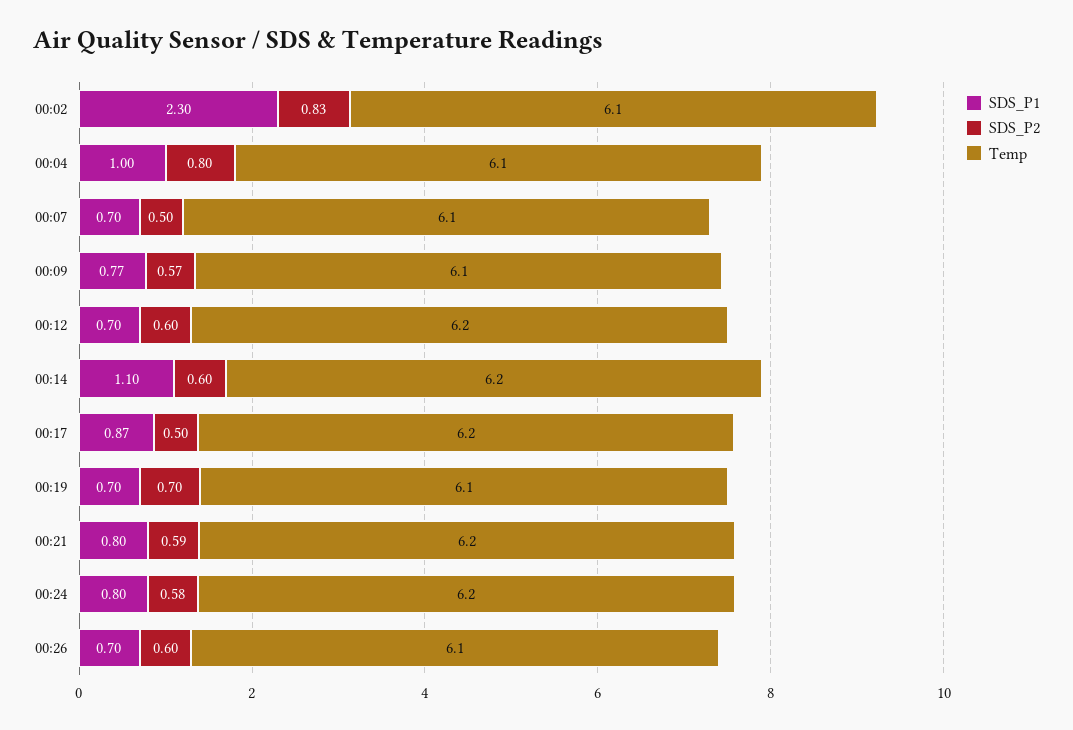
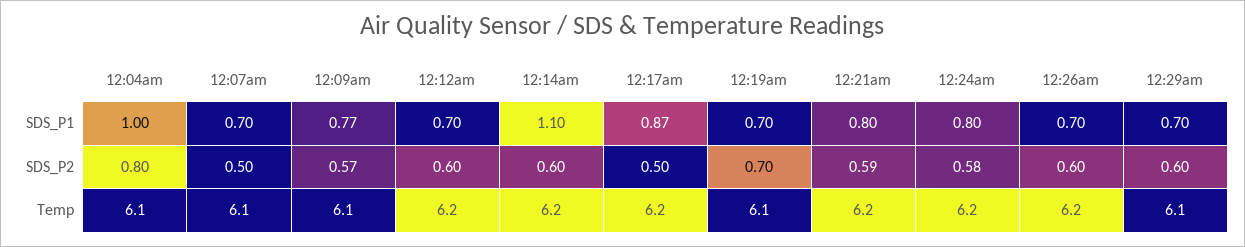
SDS_P1, 00:02: 2.3 -> none
SDS_P2, 00:02: 0.83 -> none
Temp, 00:02: 6.1 -> none
Temp, 00:26: 6.1 -> 6.2
SDS_P1, 12:29am: none -> 0.7
SDS_P2, 12:29am: none -> 0.6
Temp, 12:29am: none -> 6.1

